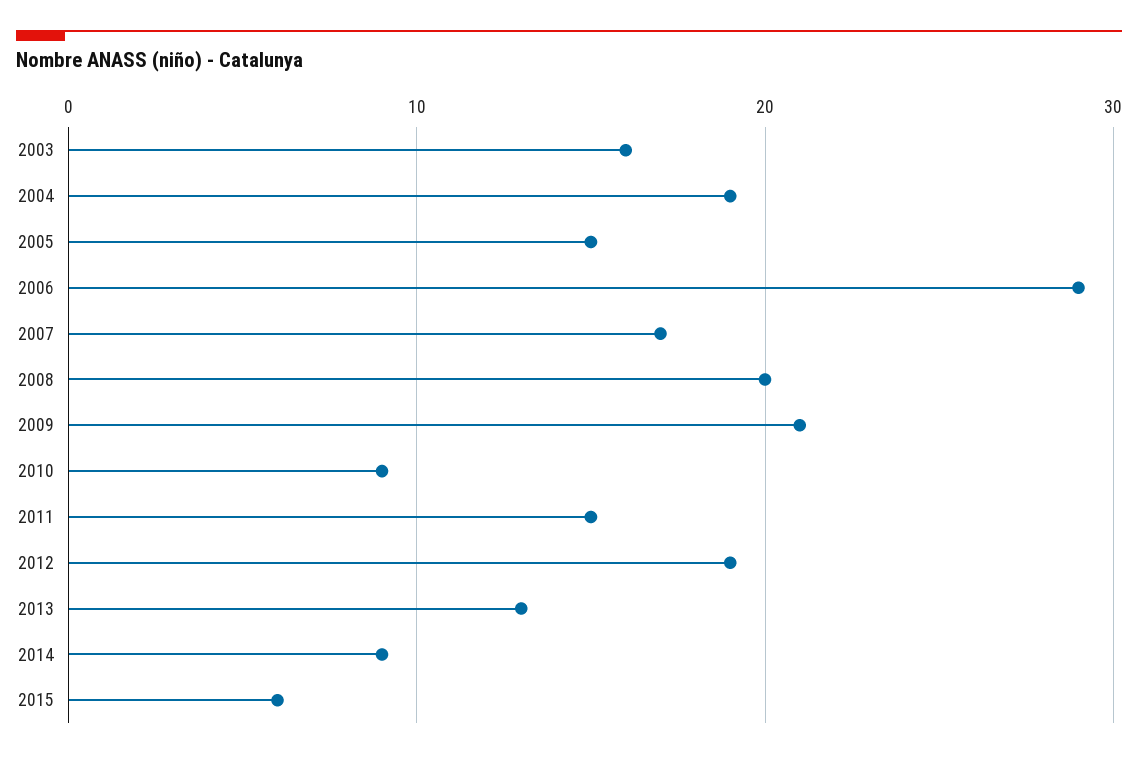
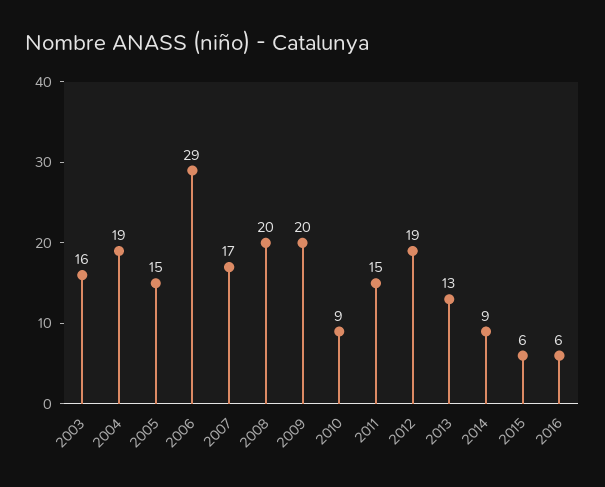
2009: 21 -> 20
2016: none -> 6

